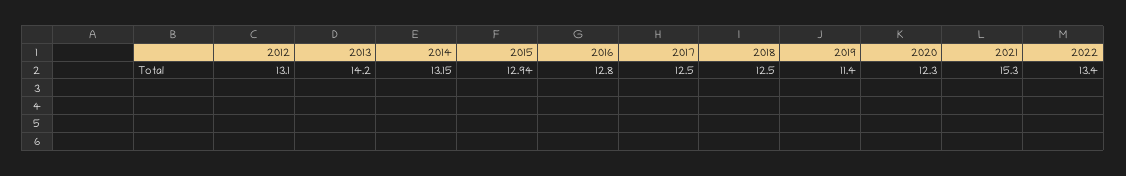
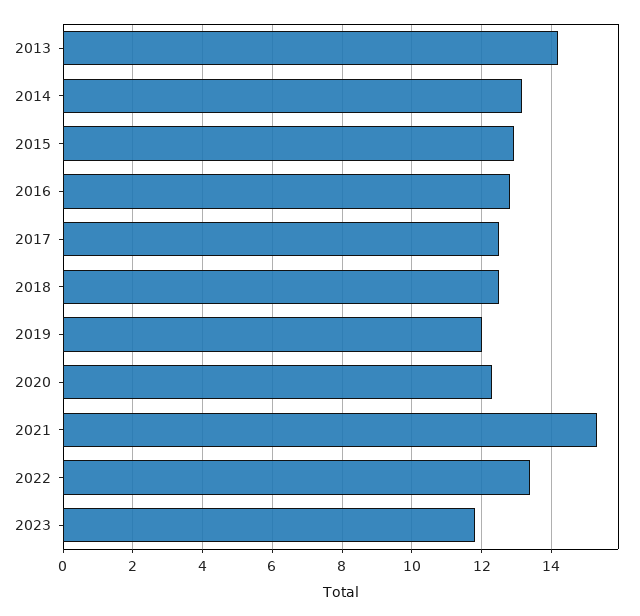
2012: 13.1 -> none
2019: 11.4 -> 12
2023: none -> 11.8

